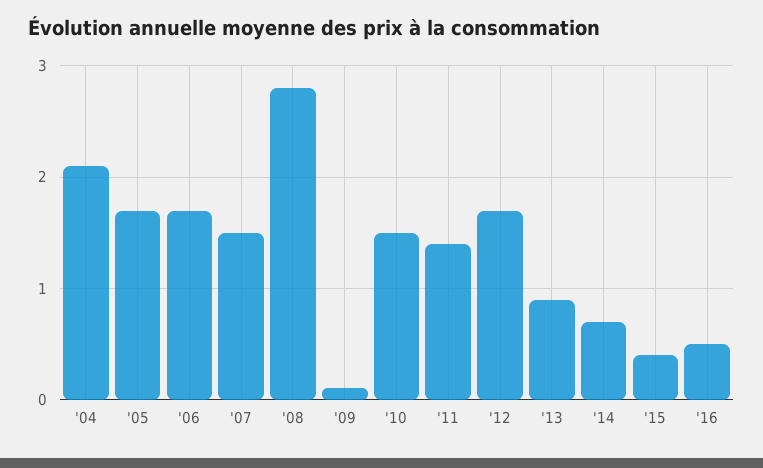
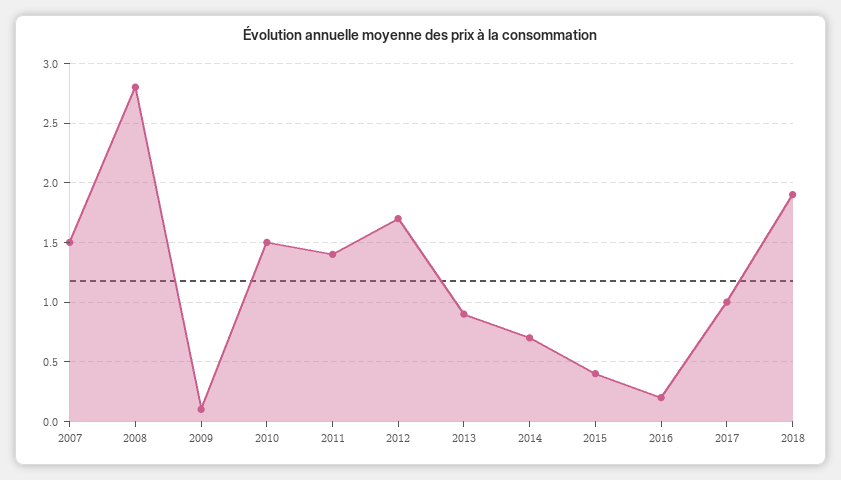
'04: 2.1 -> none
'05: 1.7 -> none
'06: 1.7 -> none
'16: 0.5 -> 0.2
2017: none -> 1
2018: none -> 1.9

